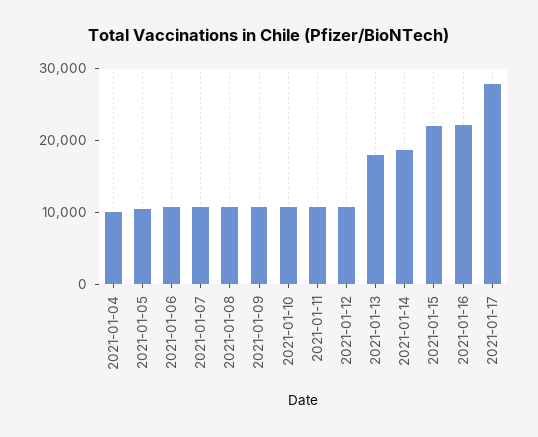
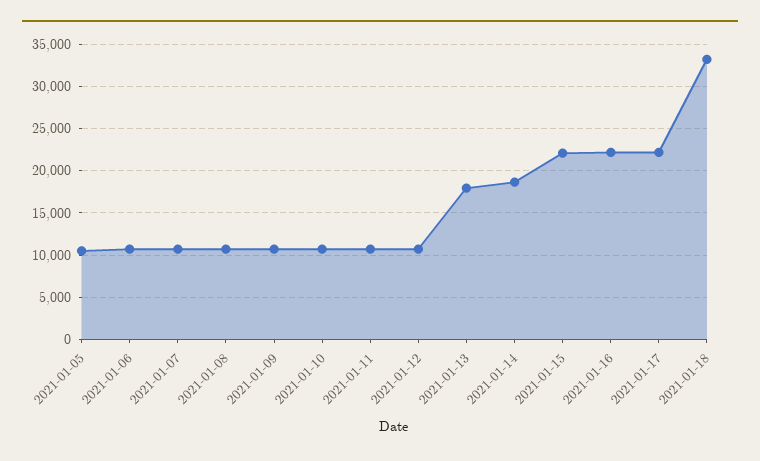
2021-01-04: 10000 -> none
2021-01-17: 28000 -> 22000
2021-01-18: none -> 33000

